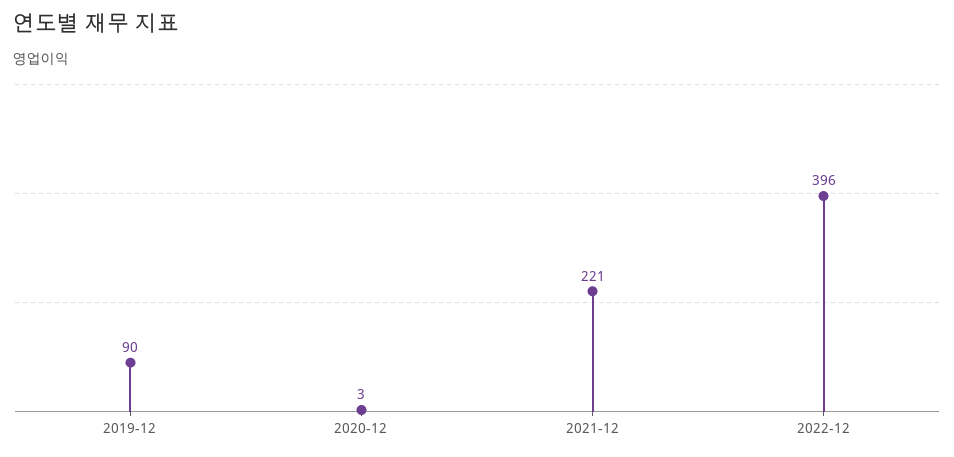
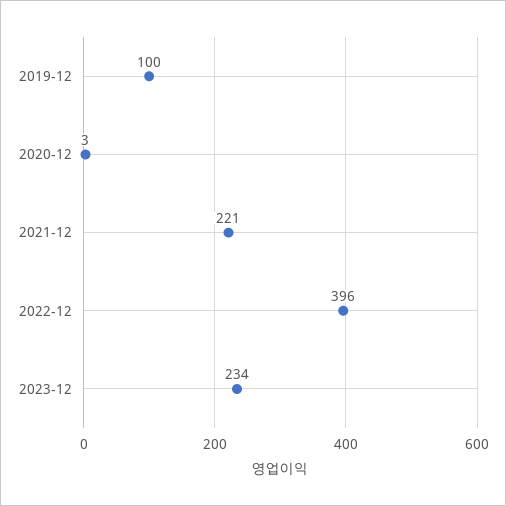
2019-12: 90 -> 100
2023-12: none -> 234

